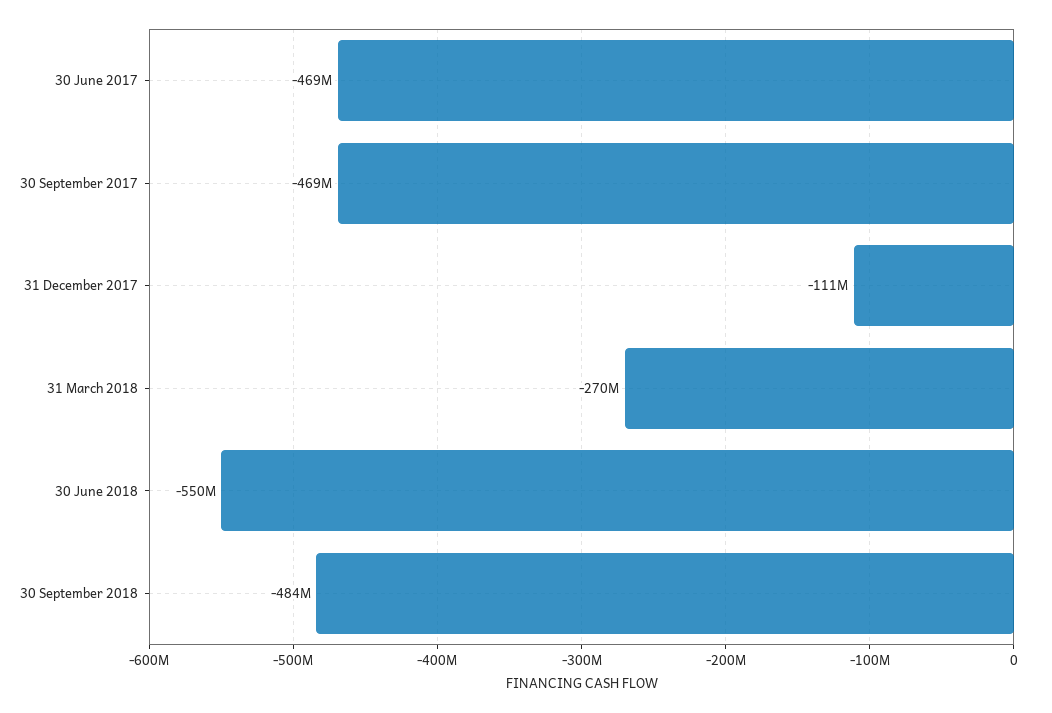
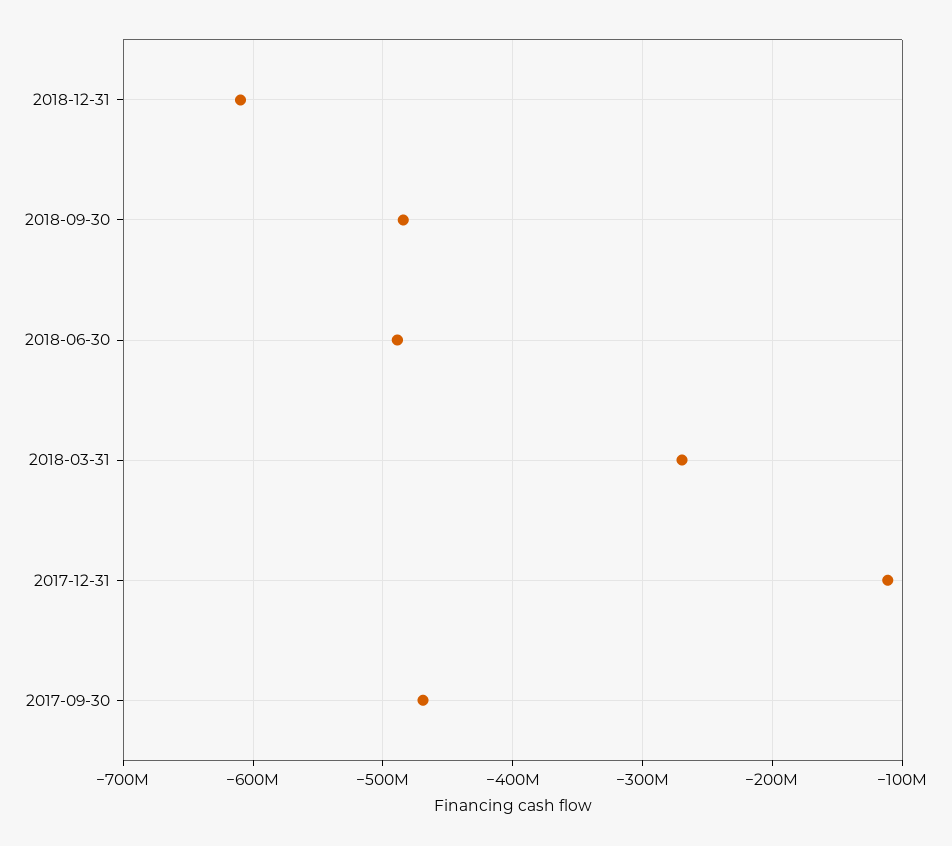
30 June 2017: -469000000 -> none
30 June 2018: -550000000 -> -490000000
2018-12-31: none -> -610000000

